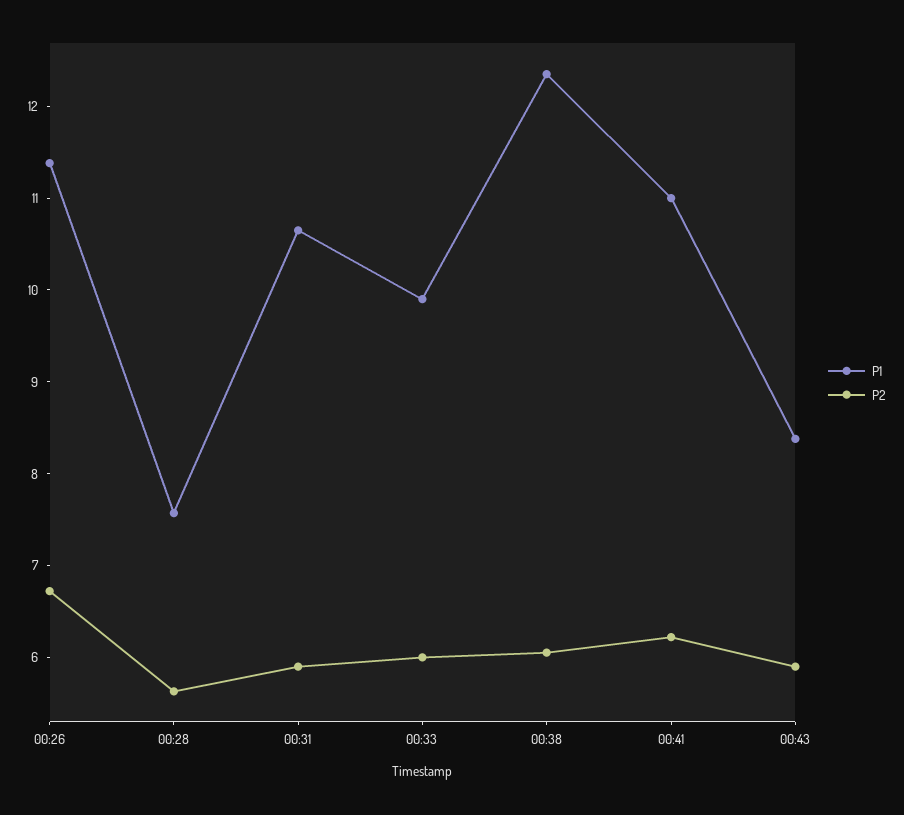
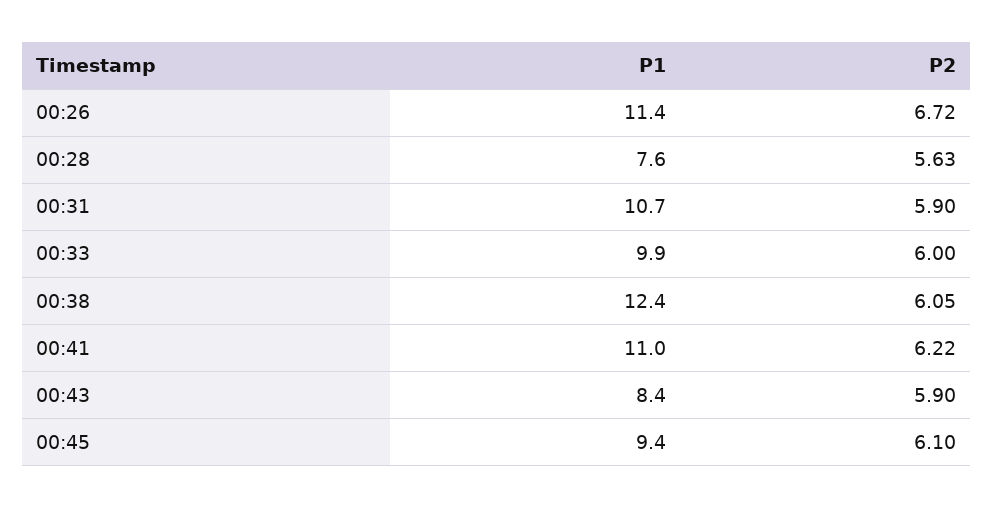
P1, 00:45: none -> 9.4
P2, 00:45: none -> 6.1

